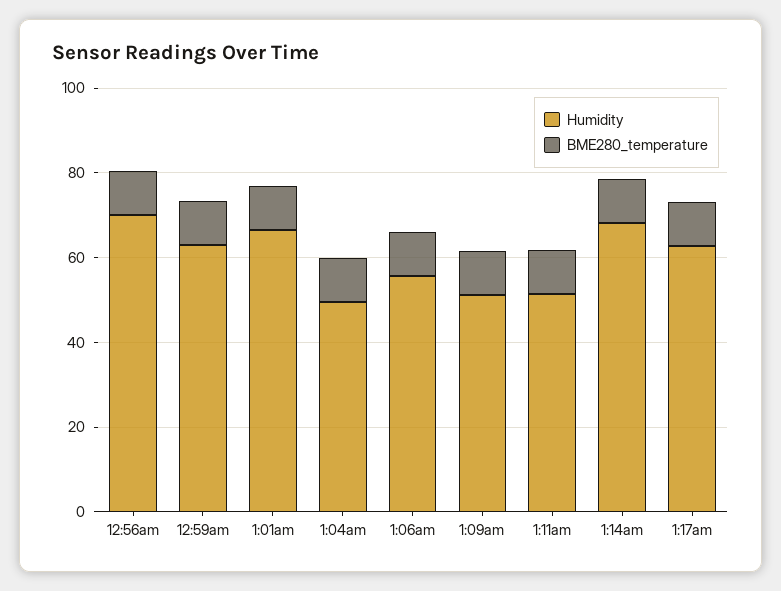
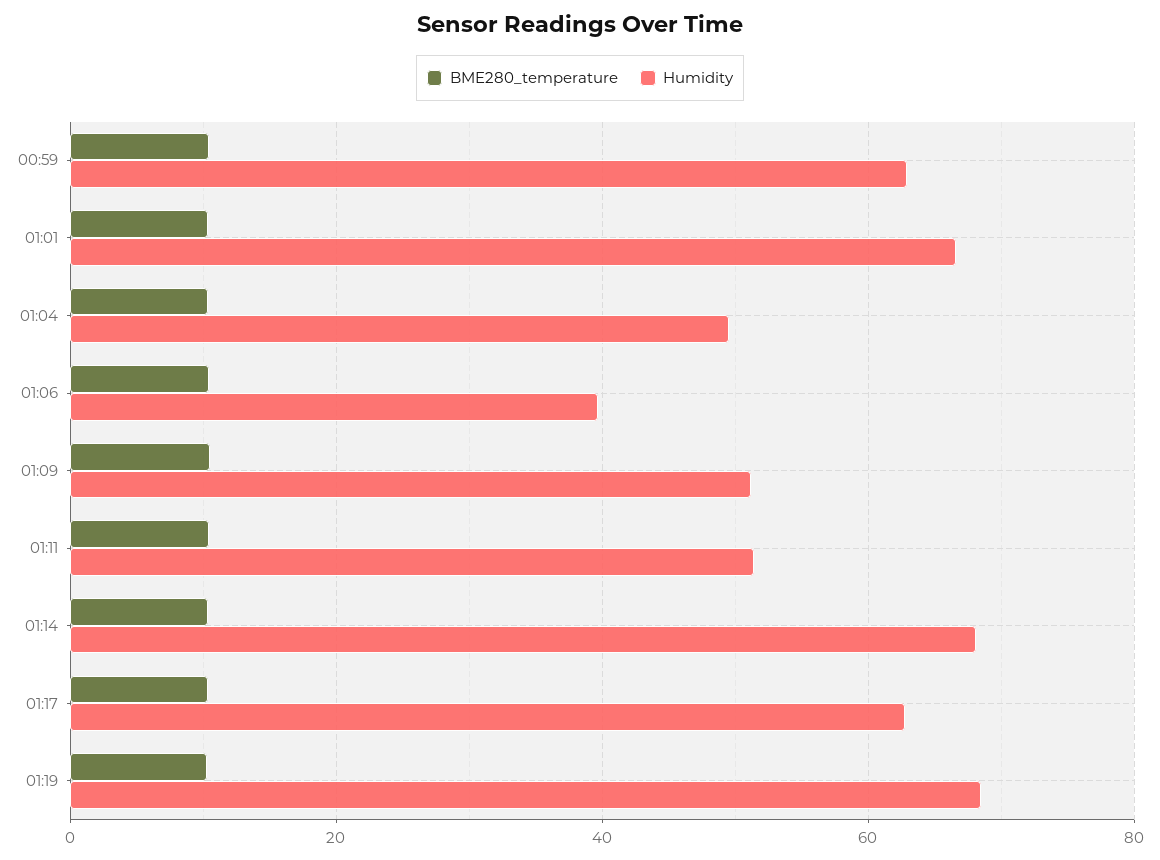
Humidity, 12:56am: 70 -> none
BME280_temperature, 12:56am: 10 -> none
Humidity, 1:06am: 55 -> 40
BME280_temperature, 01:19: none -> 10
Humidity, 01:19: none -> 68

